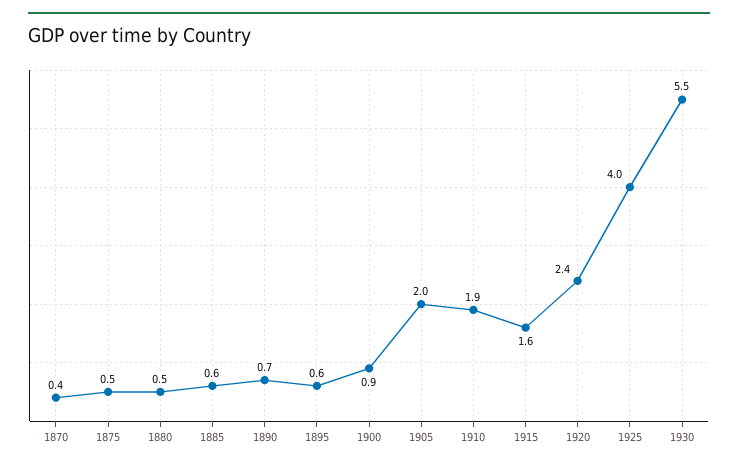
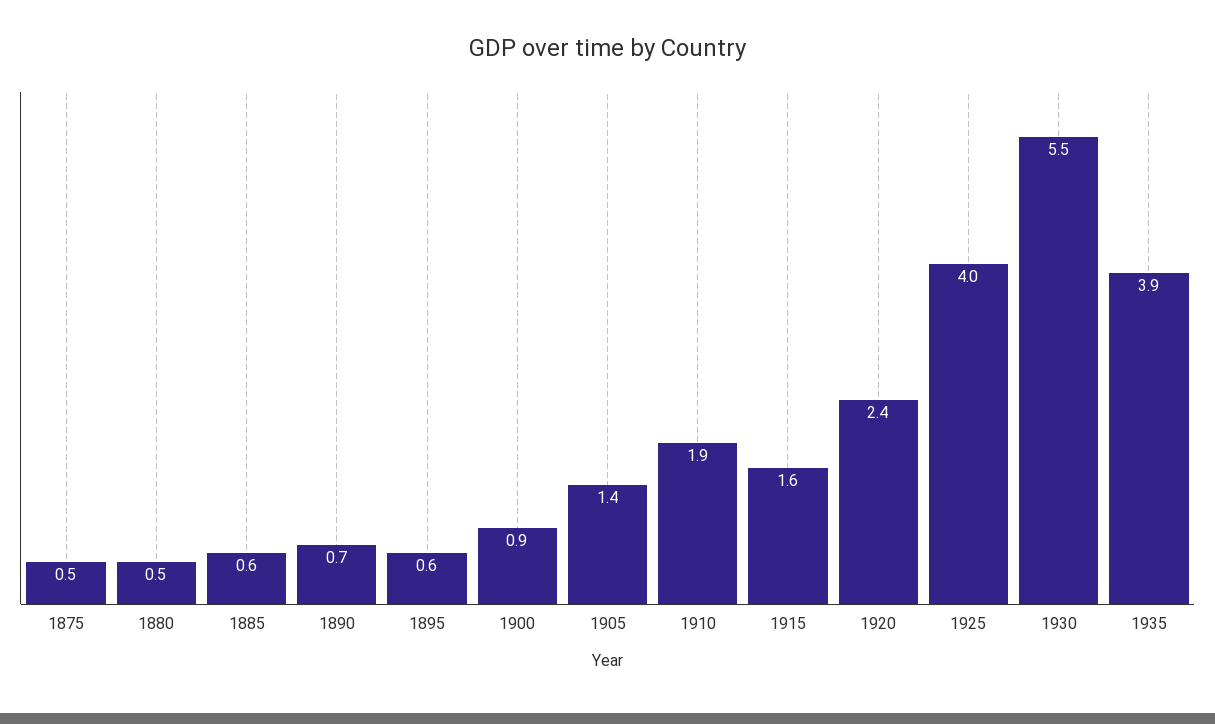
1870: 0.4 -> none
1905: 2 -> 1.4
1935: none -> 3.9

